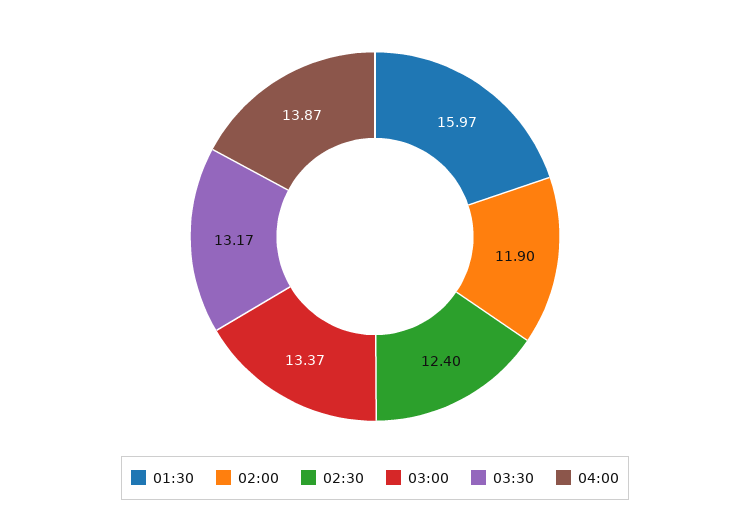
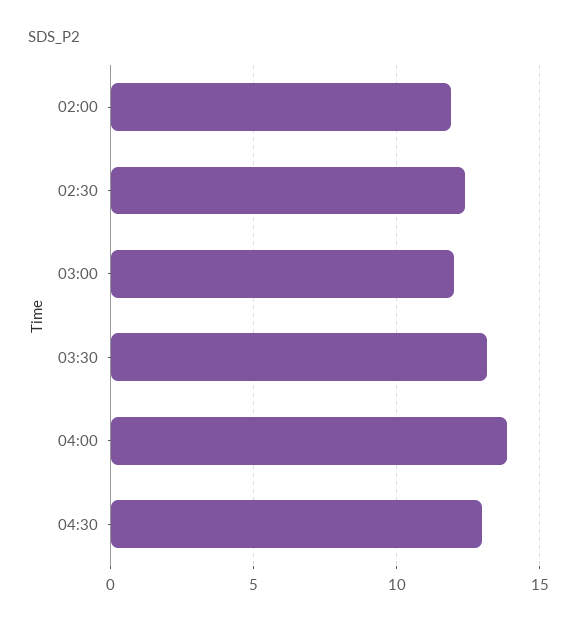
01:30: 15.97 -> none
03:00: 13.37 -> 12
04:30: none -> 13

